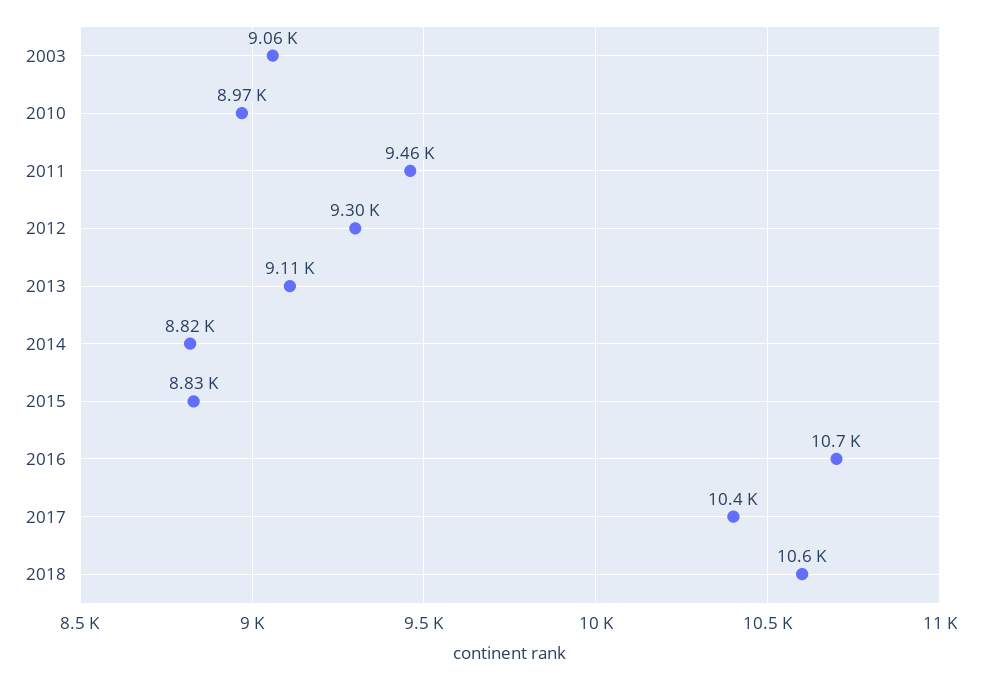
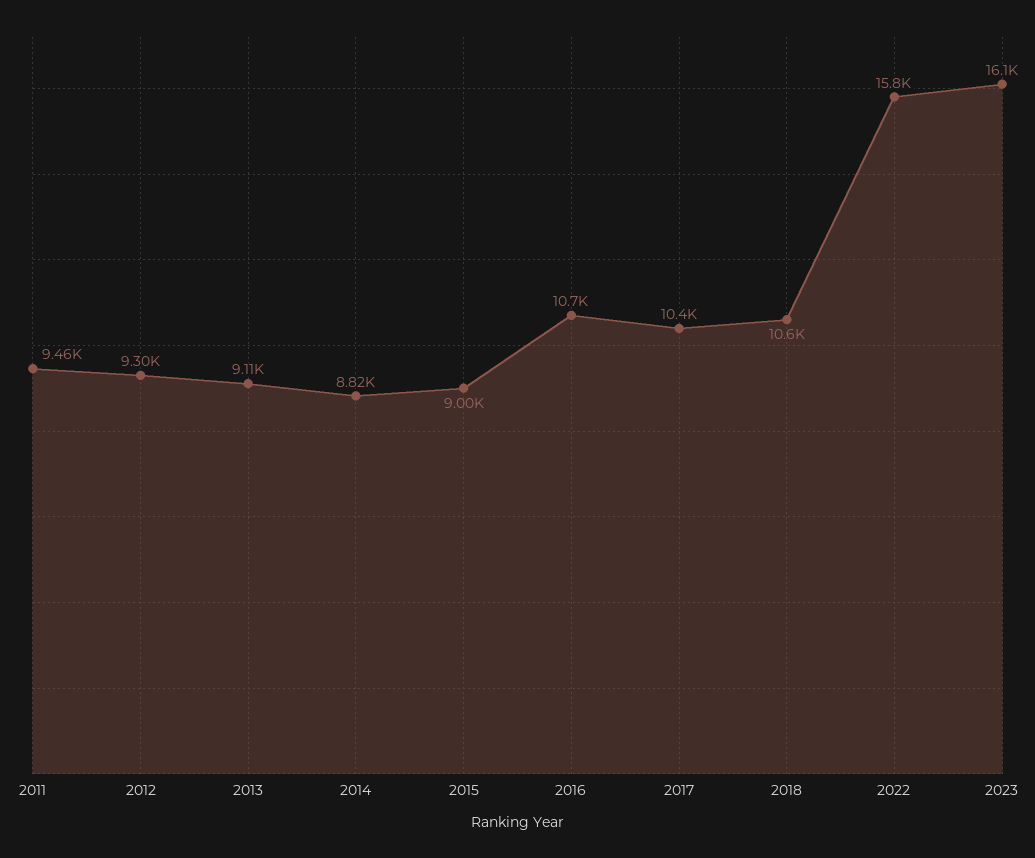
2003: 9060 -> none
2010: 8970 -> none
2015: 8830 -> 9000
2022: none -> 15800
2023: none -> 16100

